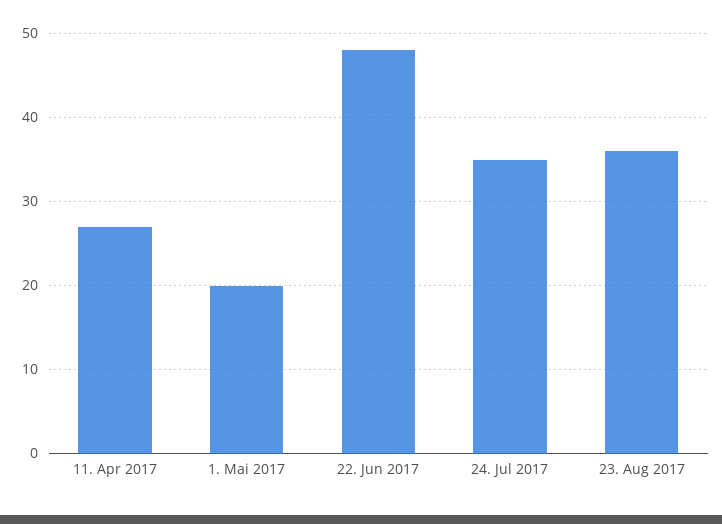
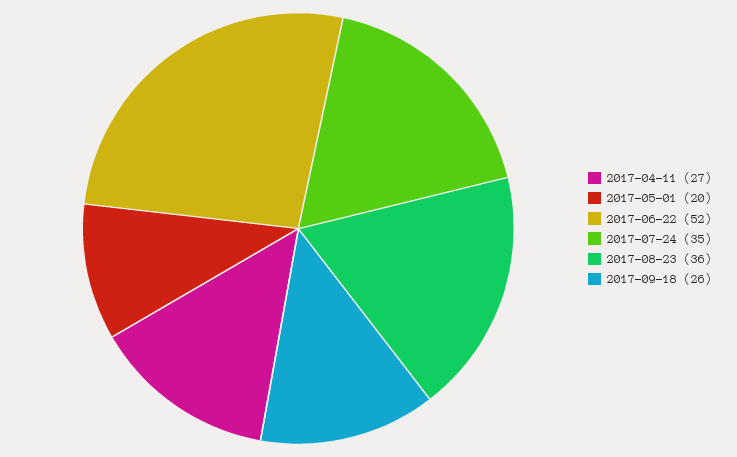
22. Jun 2017: 48 -> 52
2017-09-18: none -> 26

